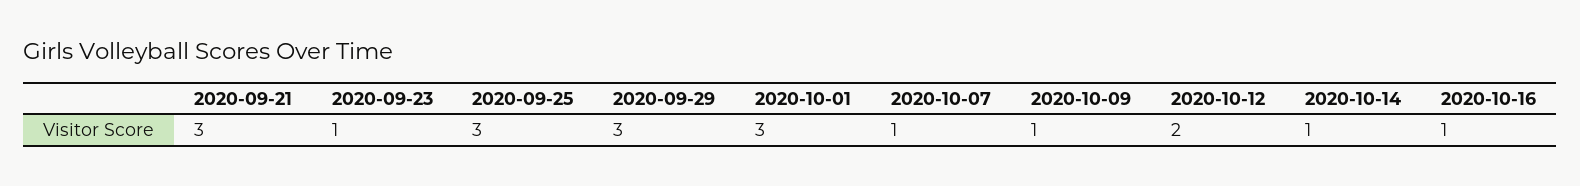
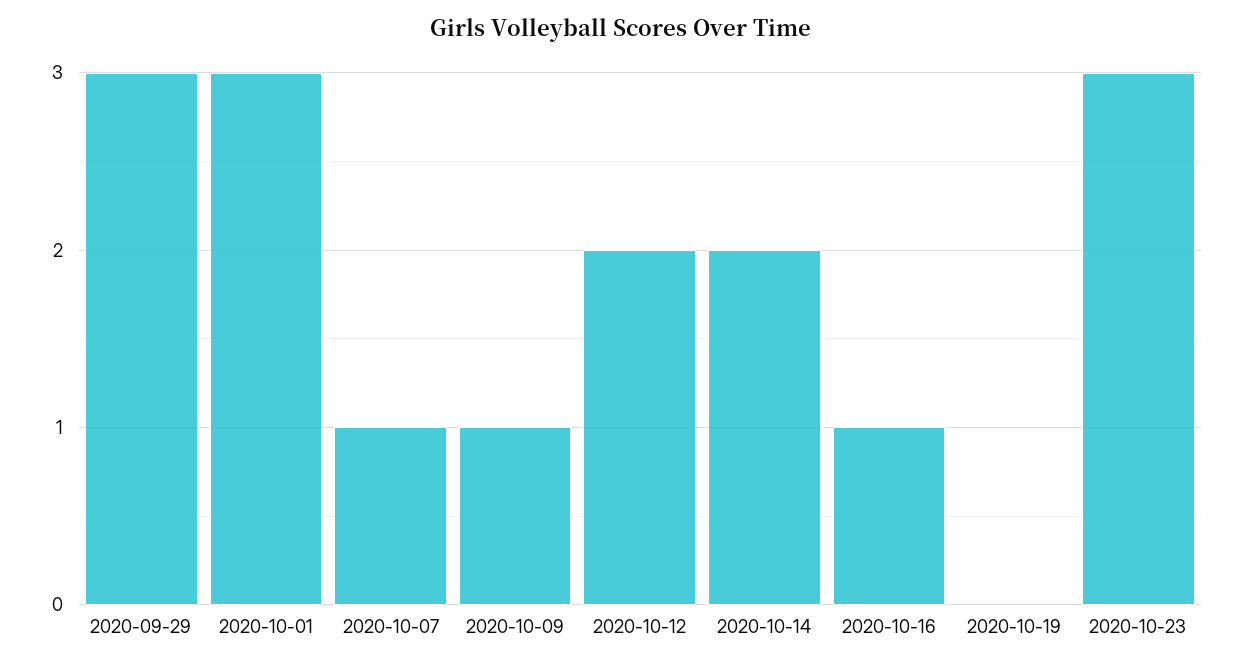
2020-09-21: 3 -> none
2020-09-23: 1 -> none
2020-09-25: 3 -> none
2020-10-14: 1 -> 2
2020-10-19: none -> 0
2020-10-23: none -> 3

